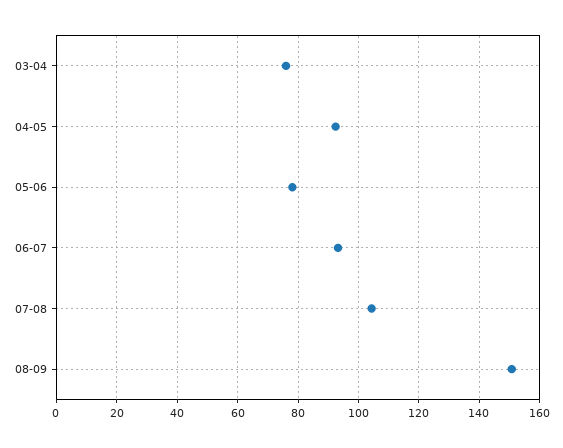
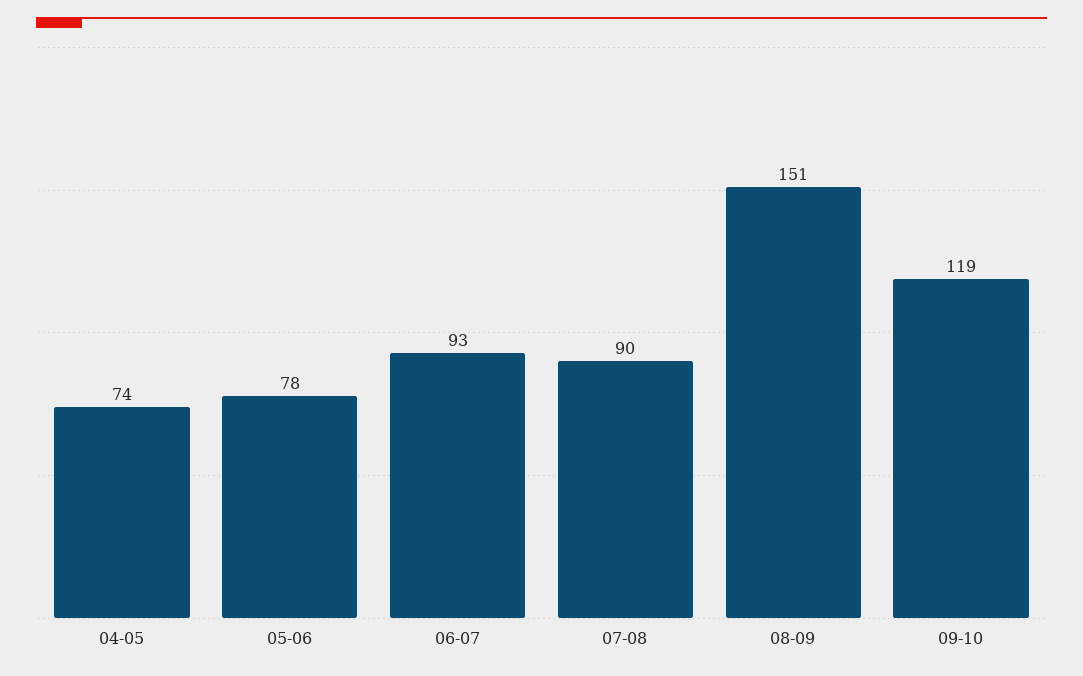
03-04: 76 -> none
04-05: 92 -> 74
07-08: 104 -> 90
09-10: none -> 119

